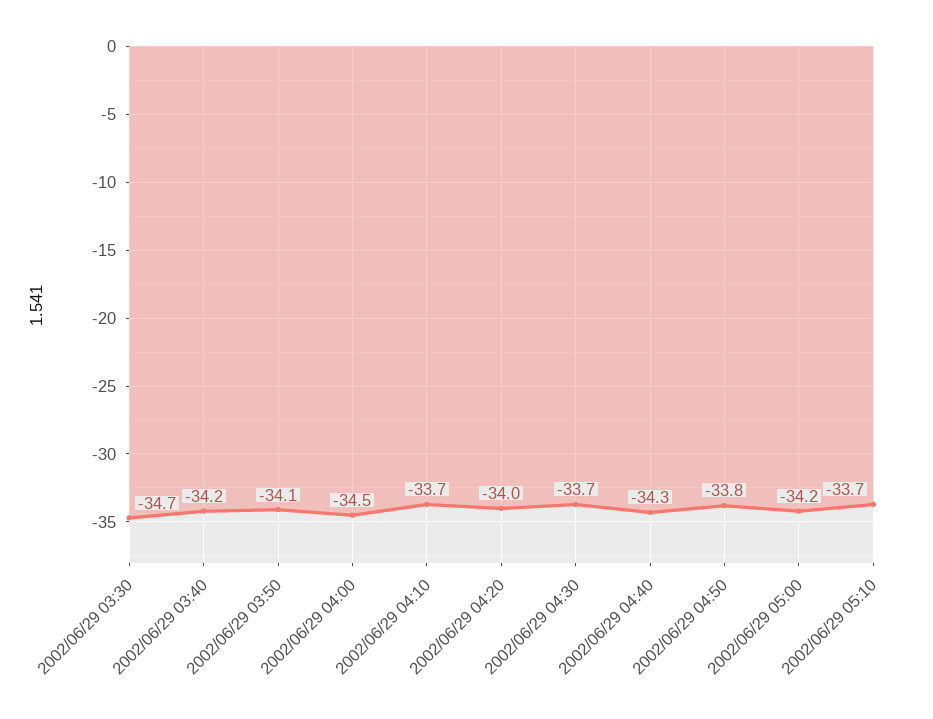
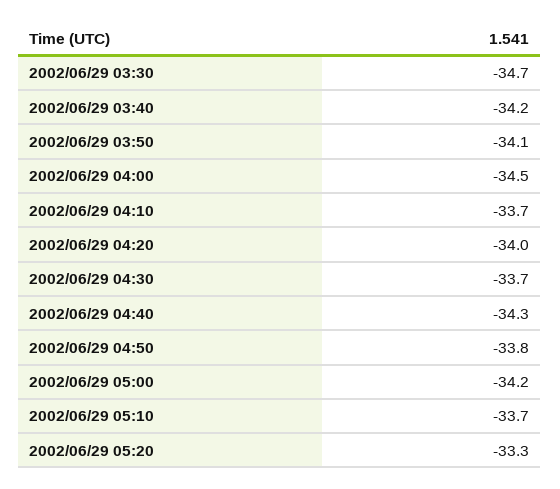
2002/06/29 05:20: none -> -33.3

